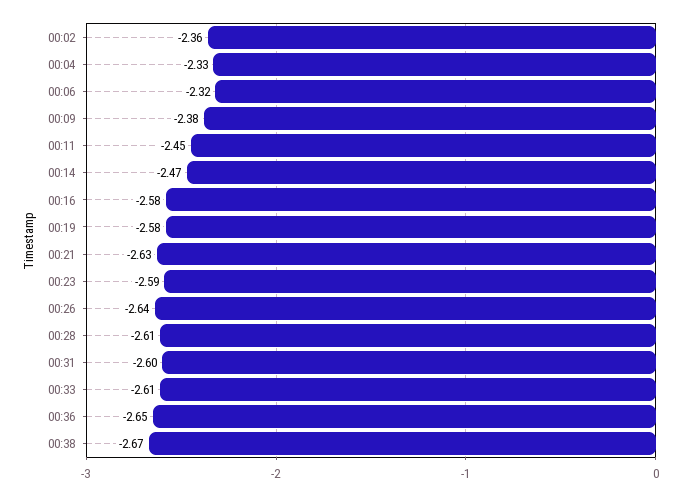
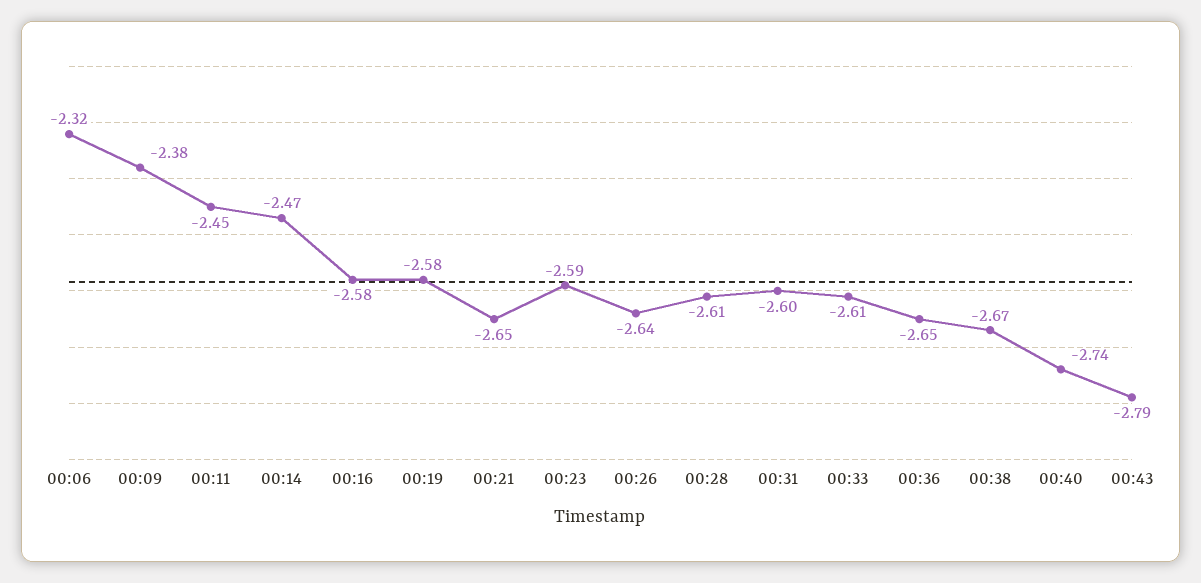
00:02: -2.36 -> none
00:04: -2.33 -> none
00:21: -2.63 -> -2.65
00:40: none -> -2.74
00:43: none -> -2.79

